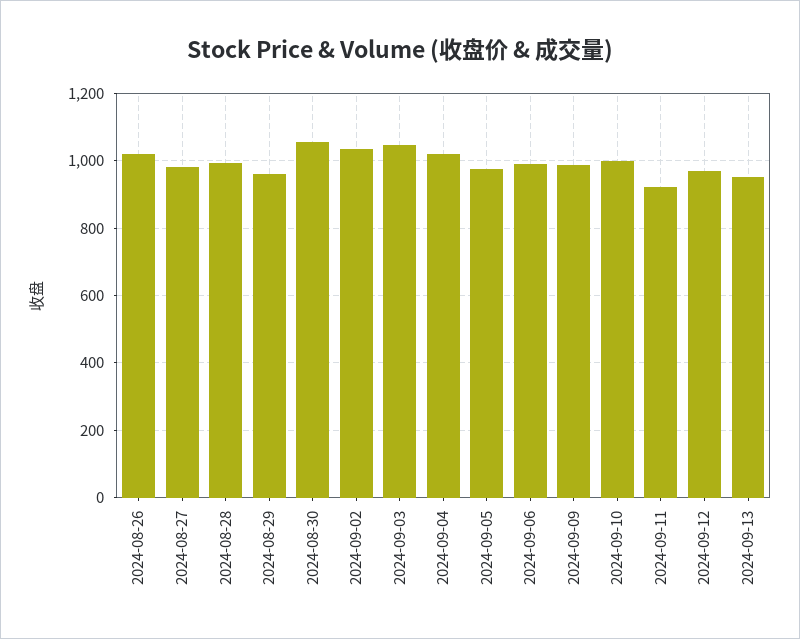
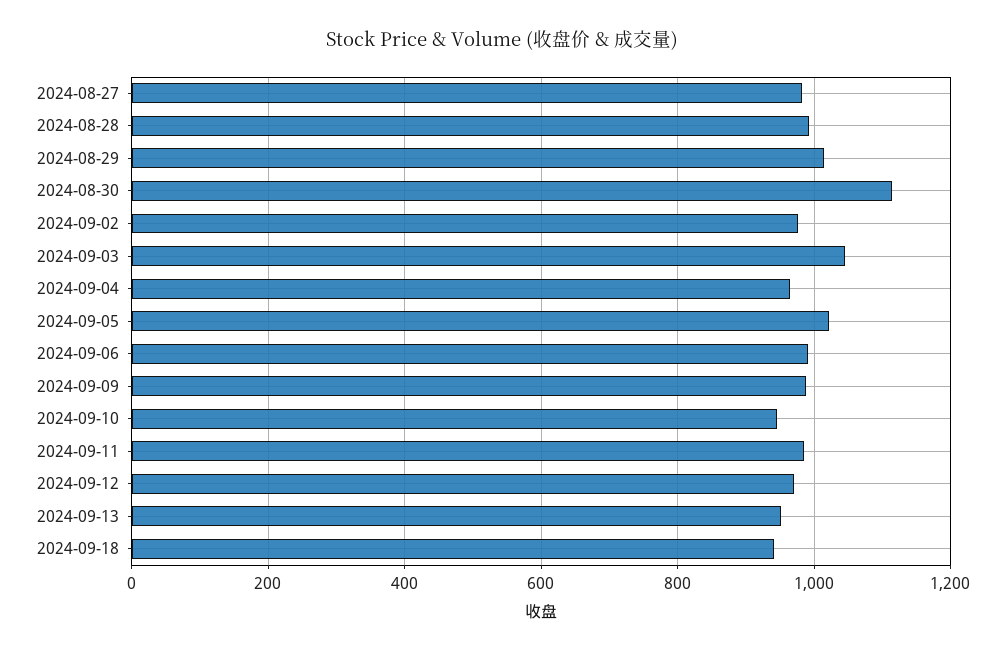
2024-08-26: 1020 -> none
2024-08-29: 960 -> 1020
2024-08-30: 1060 -> 1120
2024-09-02: 1040 -> 980
2024-09-04: 1020 -> 960
2024-09-05: 980 -> 1020
2024-09-10: 1000 -> 940
2024-09-11: 920 -> 980
2024-09-18: none -> 940

